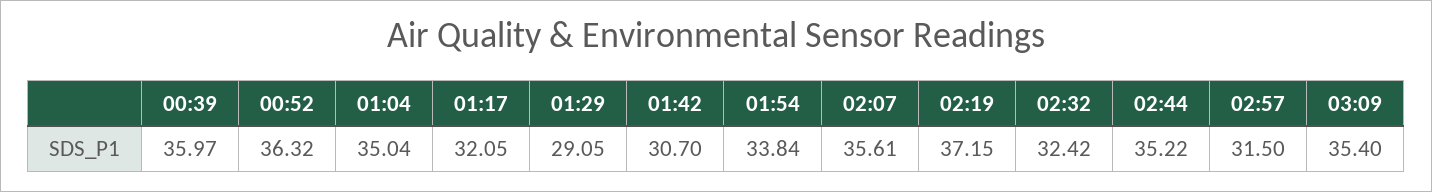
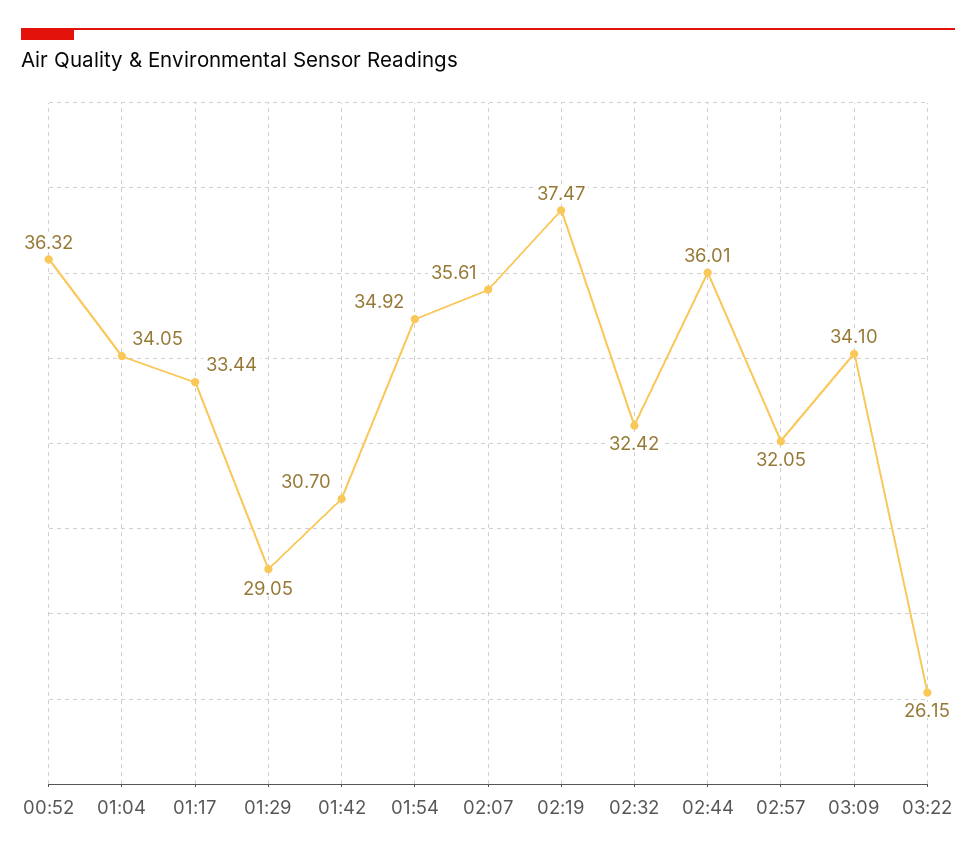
00:39: 35.97 -> none
01:04: 35.04 -> 34.05
01:17: 32.05 -> 33.44
01:54: 33.84 -> 34.92
02:19: 37.15 -> 37.47
02:44: 35.22 -> 36.01
02:57: 31.5 -> 32.05
03:09: 35.4 -> 34.1
03:22: none -> 26.15

